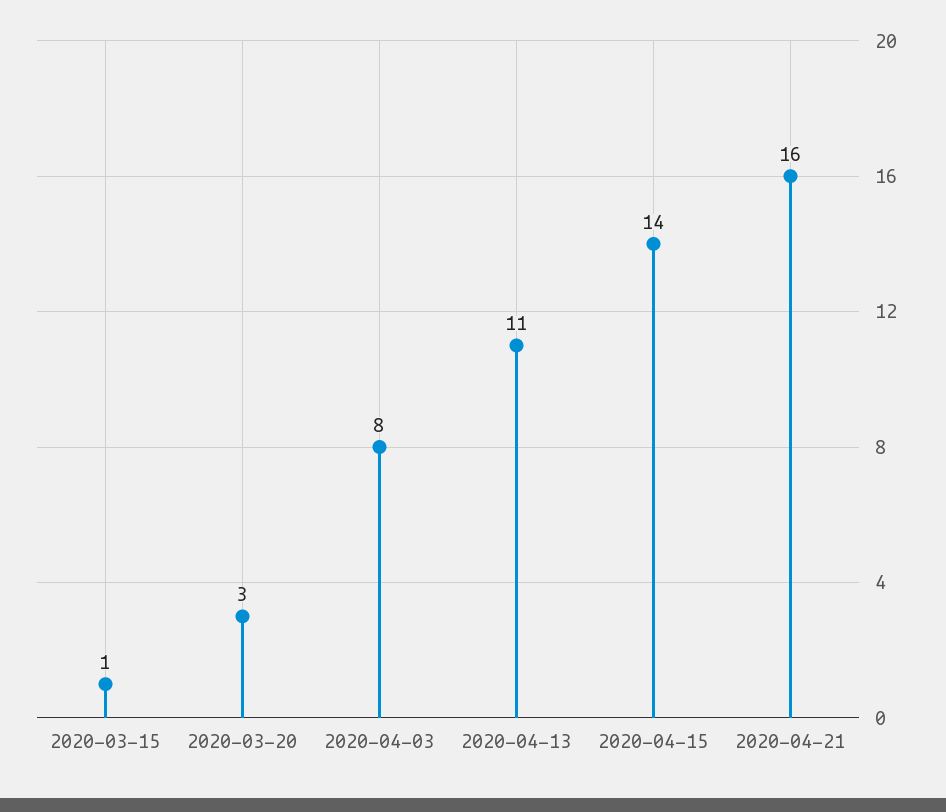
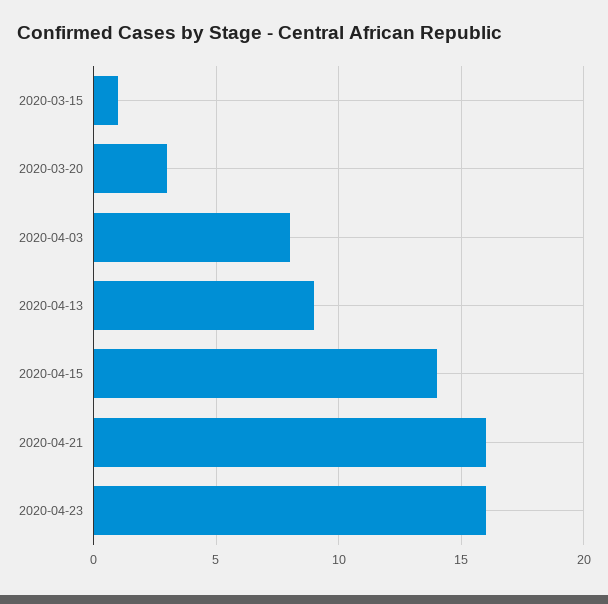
2020-04-13: 11 -> 9
2020-04-23: none -> 16

